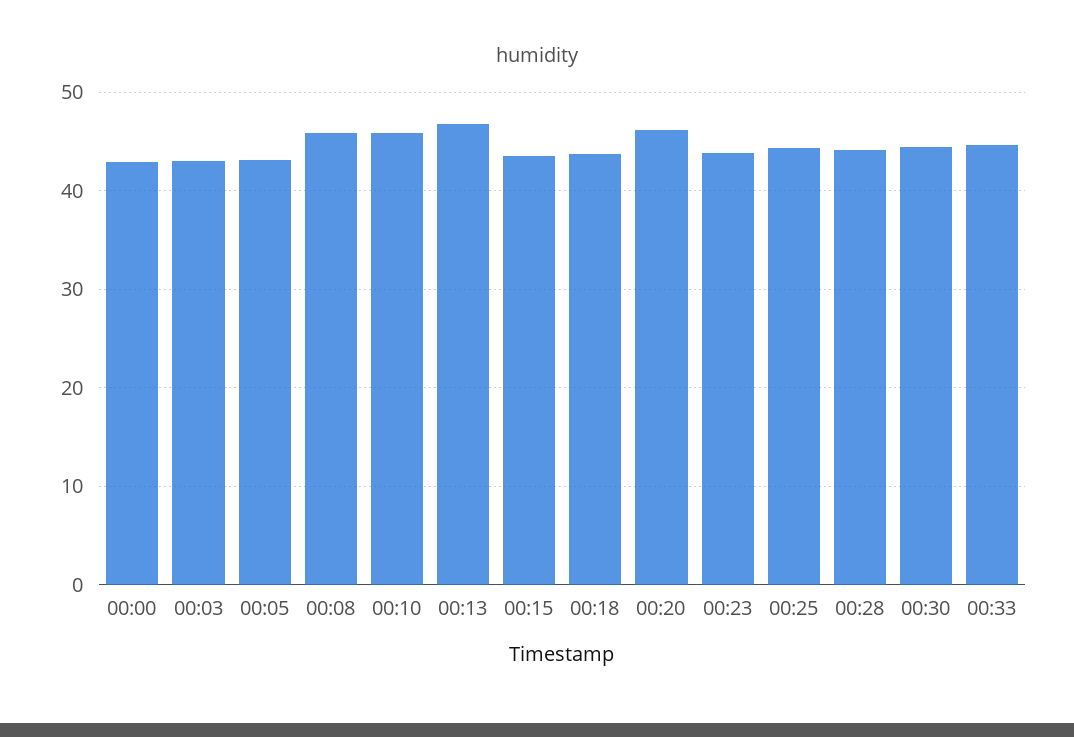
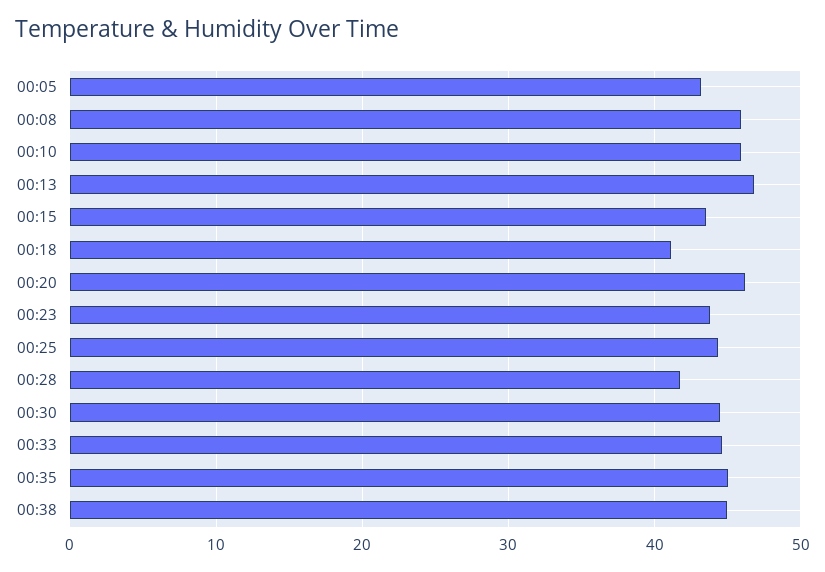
00:00: 43 -> none
00:03: 43 -> none
00:18: 44 -> 41
00:28: 44 -> 42
00:35: none -> 45
00:38: none -> 45

